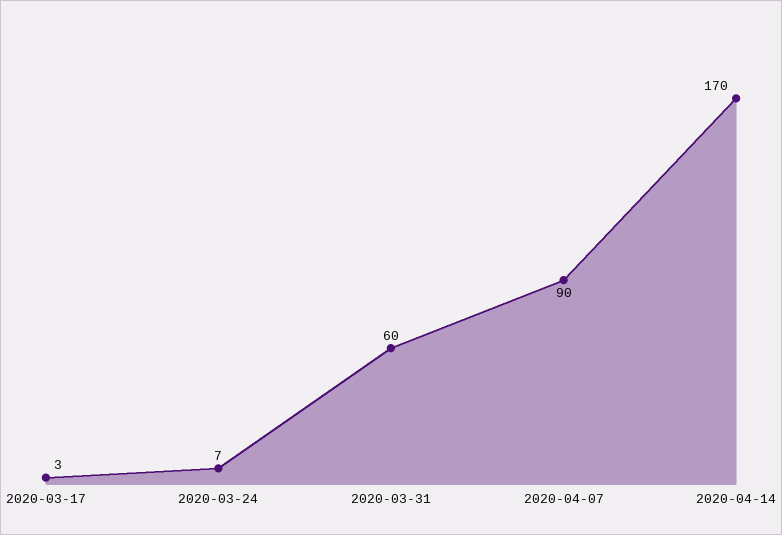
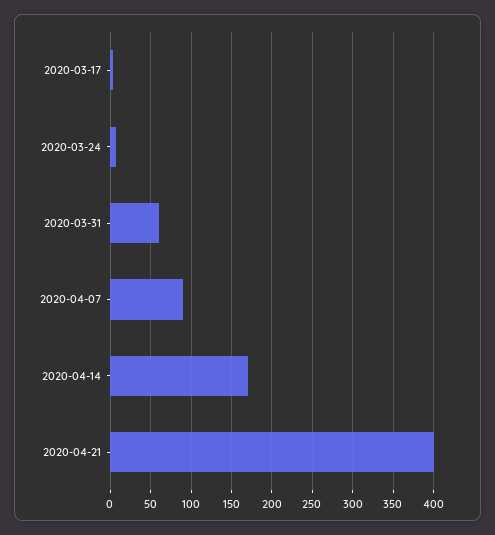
2020-04-21: none -> 400

